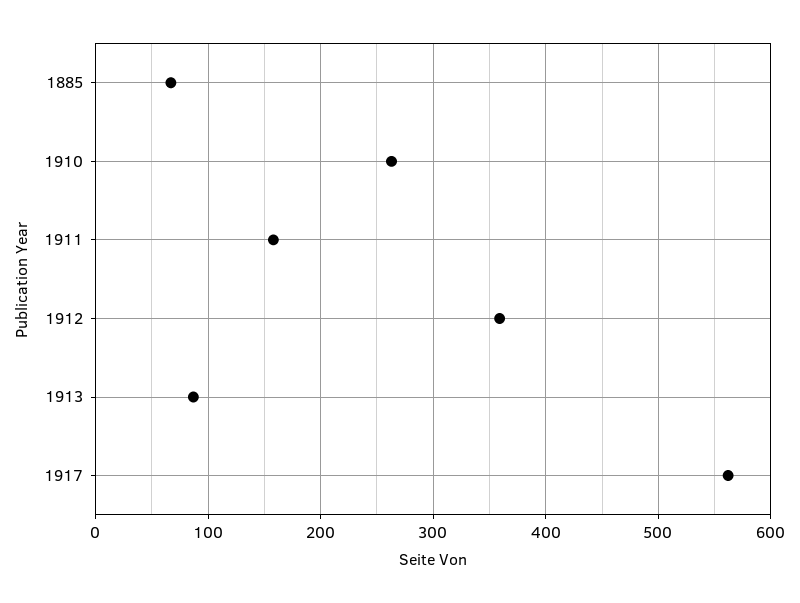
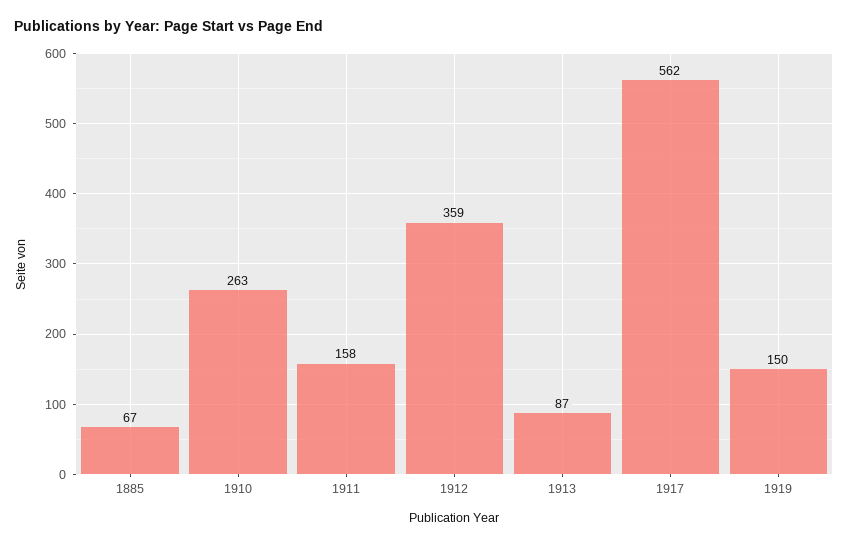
1919: none -> 150

